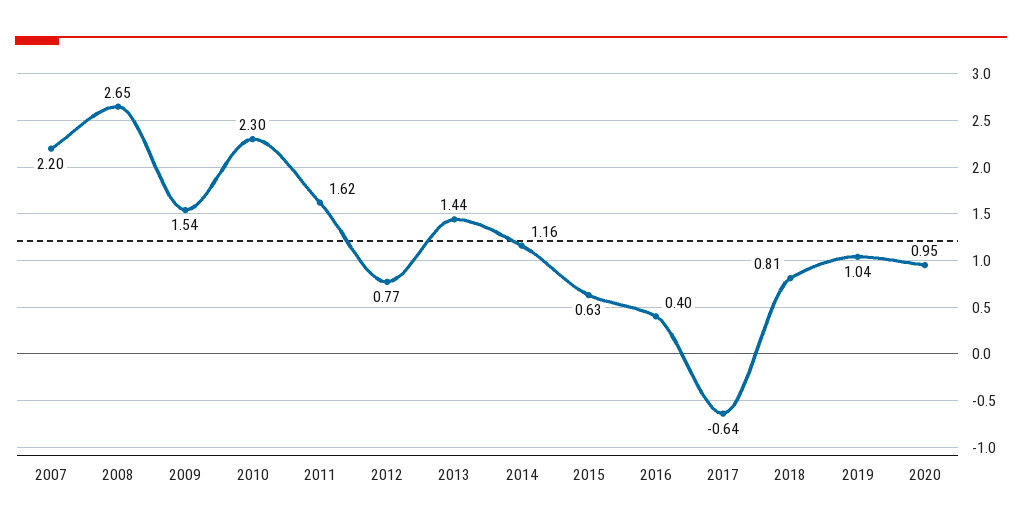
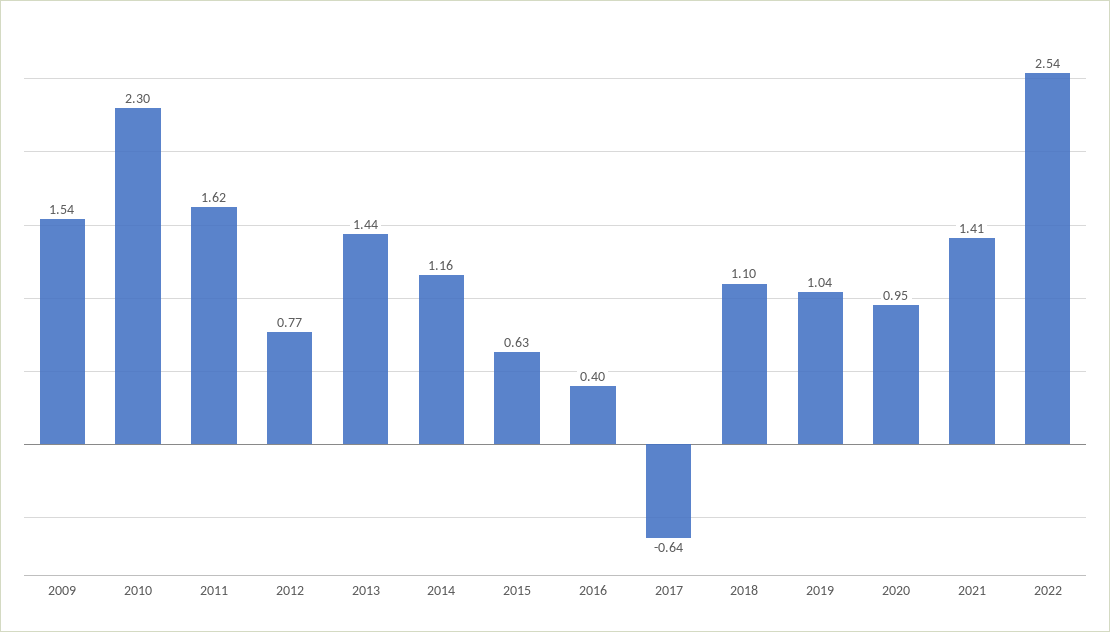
2007: 2.2 -> none
2008: 2.65 -> none
2018: 0.81 -> 1.1
2021: none -> 1.41
2022: none -> 2.54

